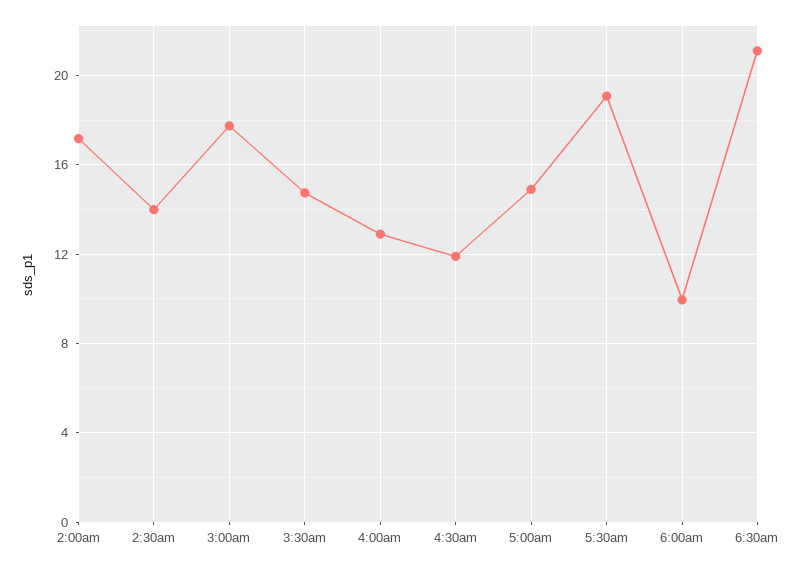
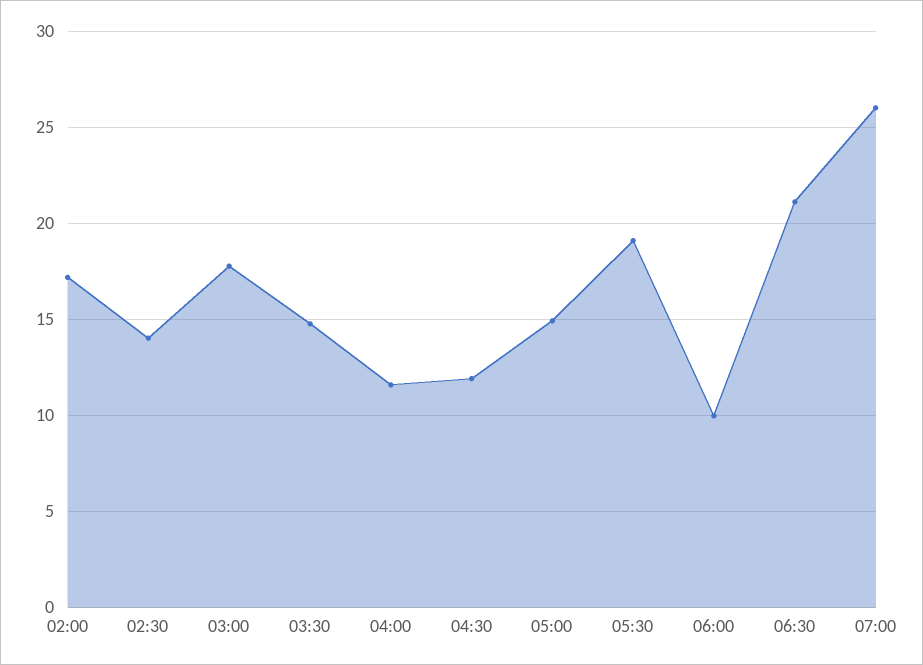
4:00am: 13 -> 11.5
07:00: none -> 26

